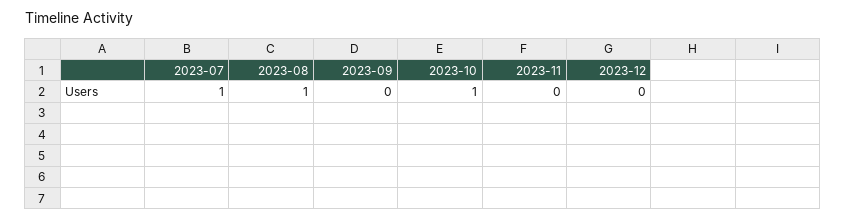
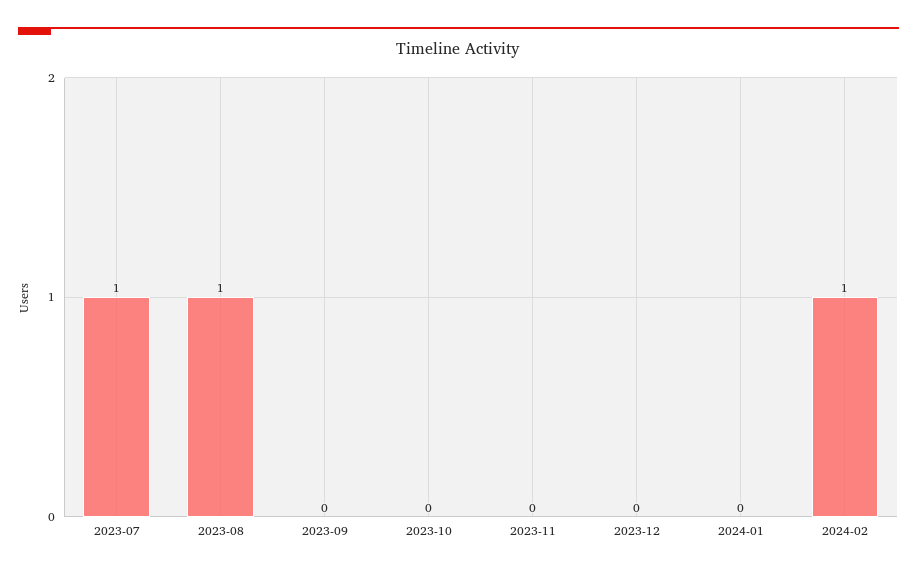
2023-10: 1 -> 0
2024-01: none -> 0
2024-02: none -> 1

